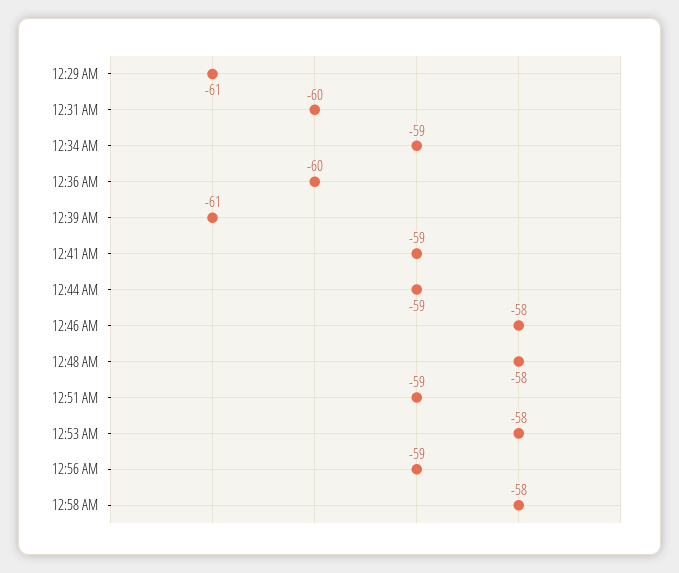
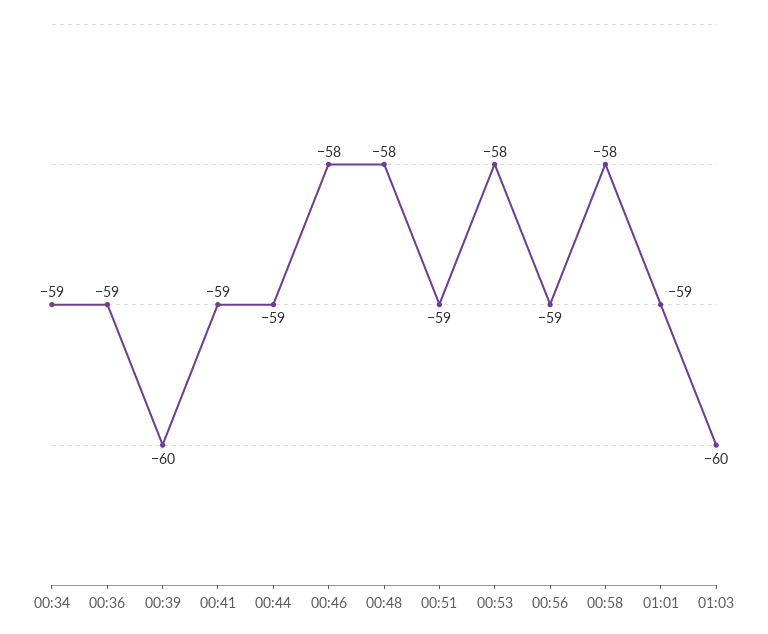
12:29 AM: -61 -> none
12:31 AM: -60 -> none
12:36 AM: -60 -> -59
12:39 AM: -61 -> -60
01:01: none -> -59
01:03: none -> -60

